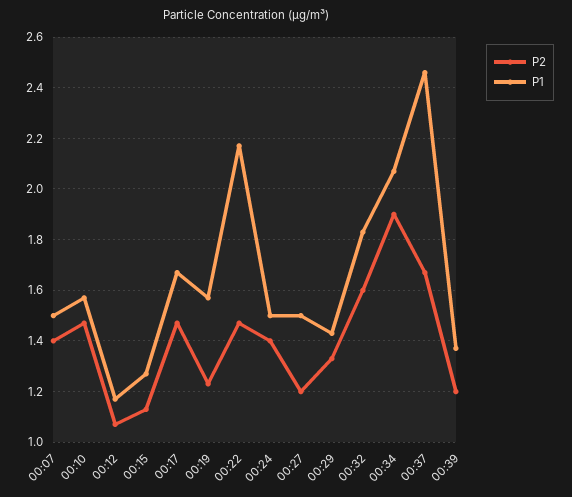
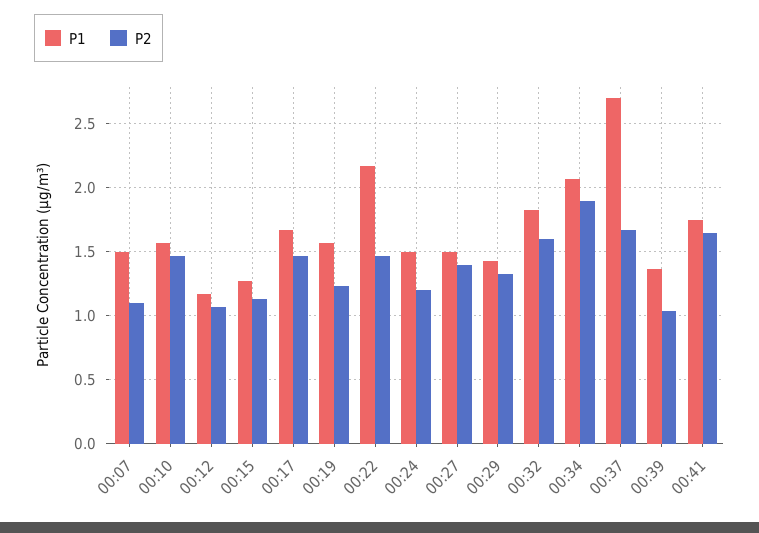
P2, 00:07: 1.4 -> 1.1
P2, 00:24: 1.4 -> 1.2
P2, 00:27: 1.2 -> 1.4
P1, 00:37: 2.45 -> 2.7
P2, 00:39: 1.2 -> 1.05
P1, 00:41: none -> 1.75
P2, 00:41: none -> 1.65

